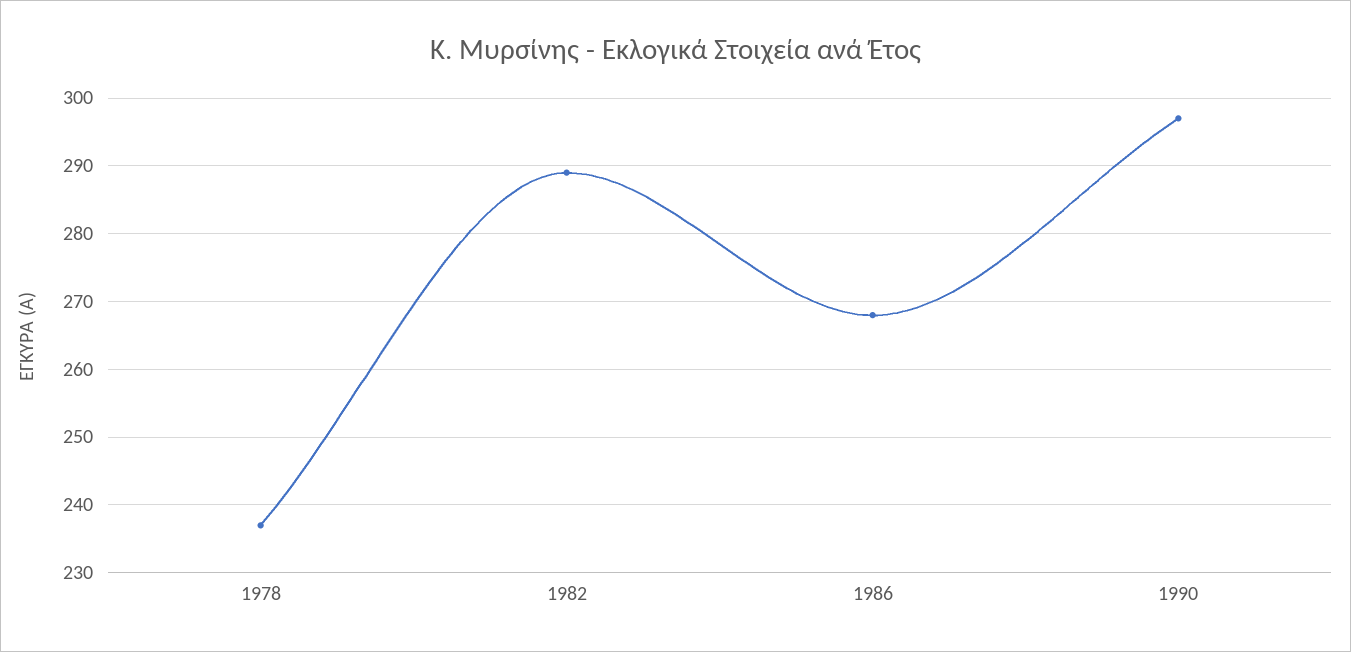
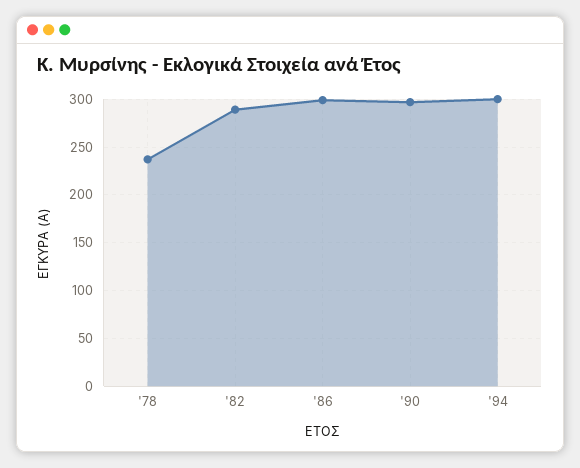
1986: 268 -> 300
'94: none -> 300

